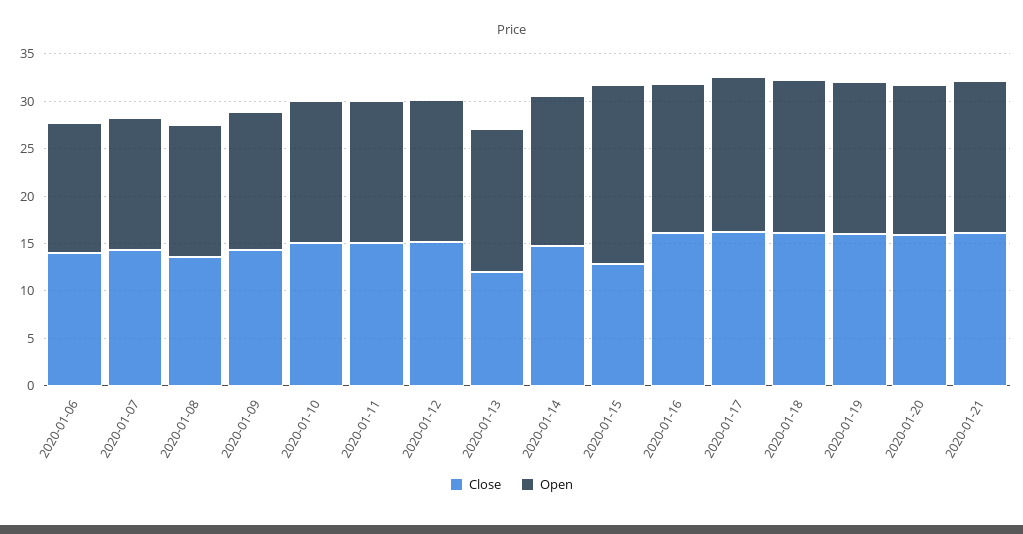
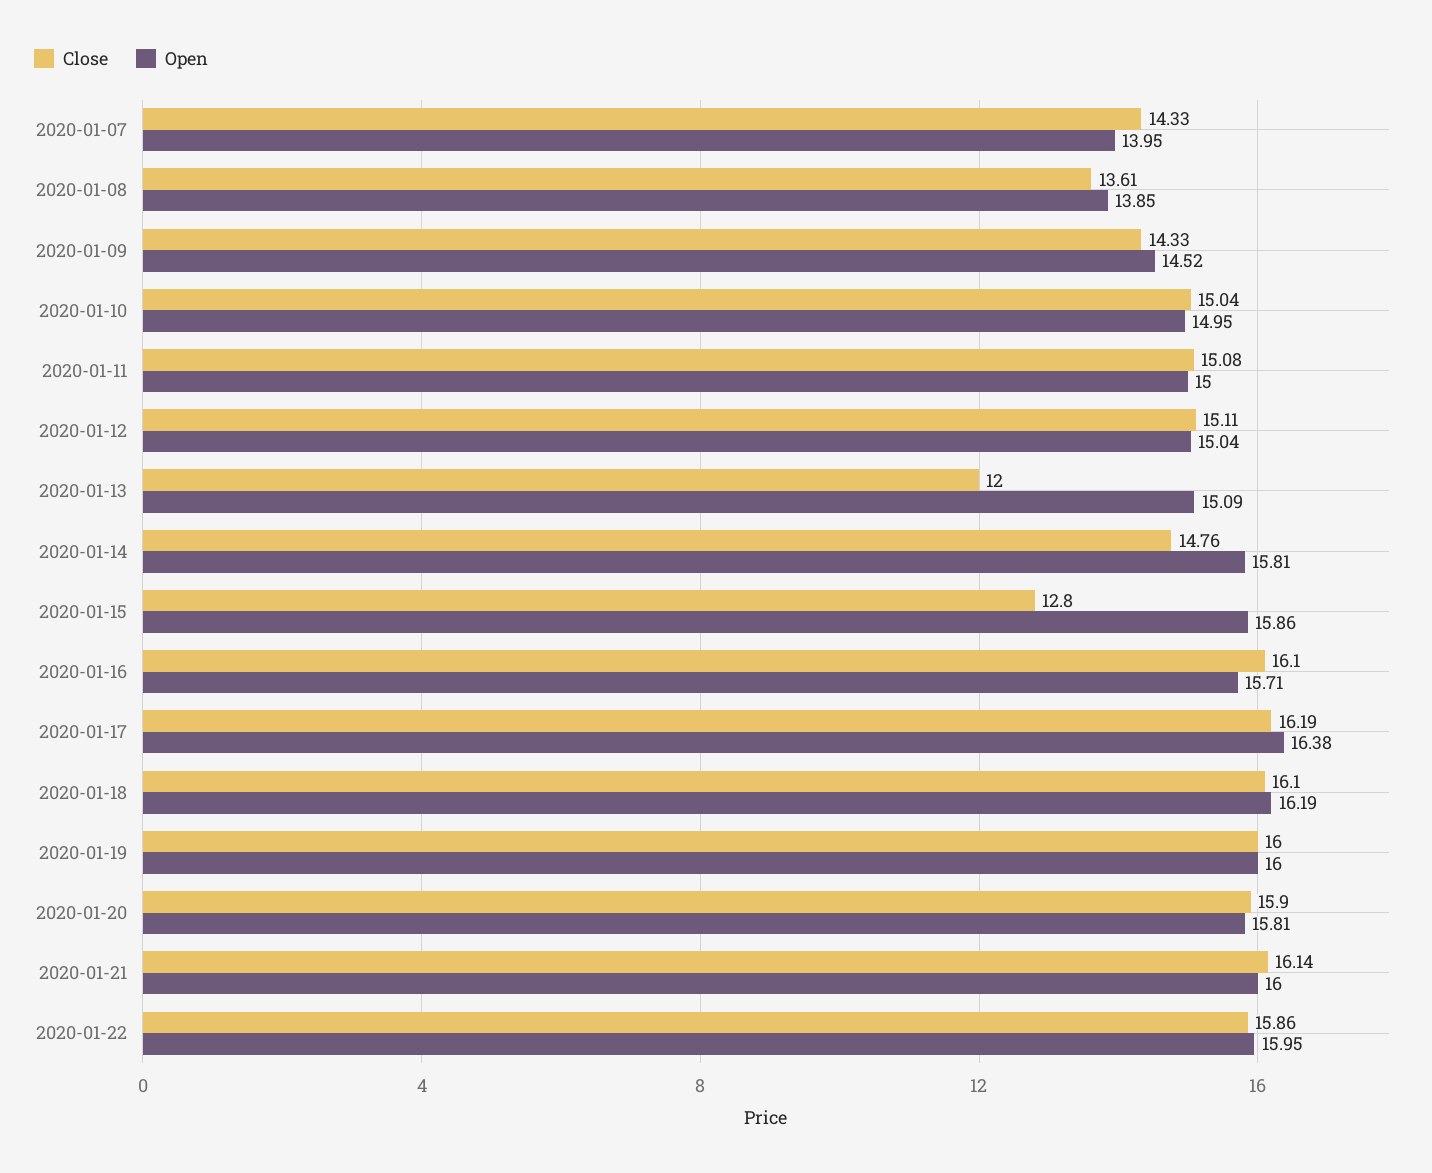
Close, 2020-01-06: 14 -> none
Open, 2020-01-06: 14 -> none
Open, 2020-01-15: 19 -> 15.86
Close, 2020-01-22: none -> 15.86
Open, 2020-01-22: none -> 15.95

